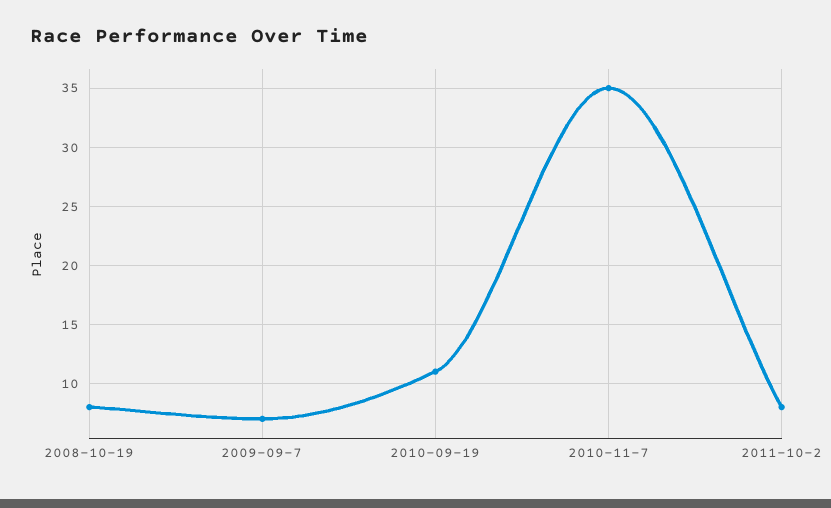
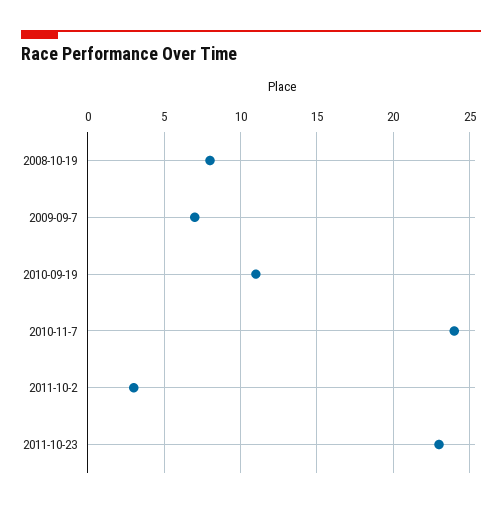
2010-11-7: 35 -> 24
2011-10-2: 8 -> 3
2011-10-23: none -> 23

